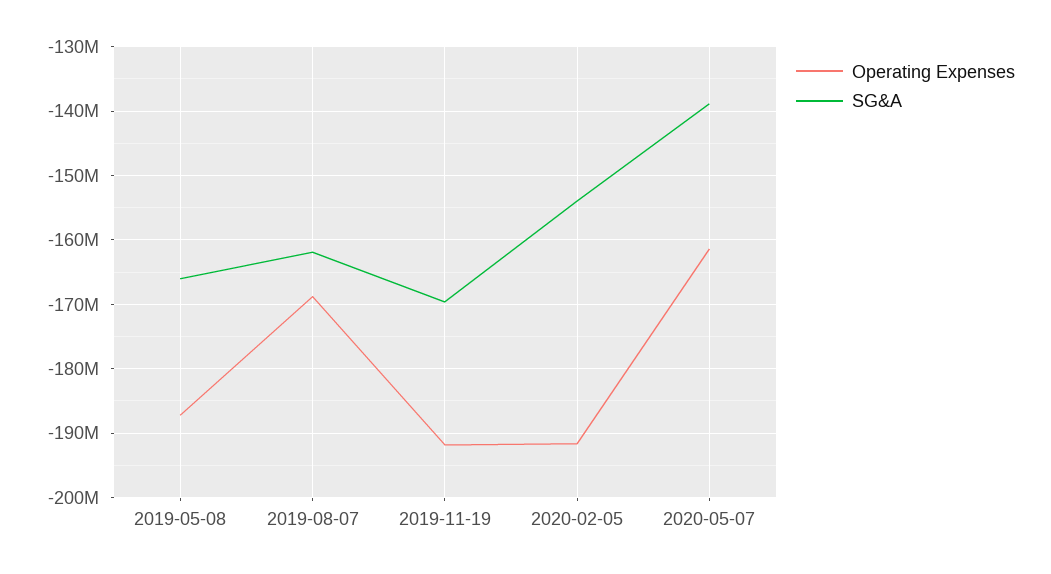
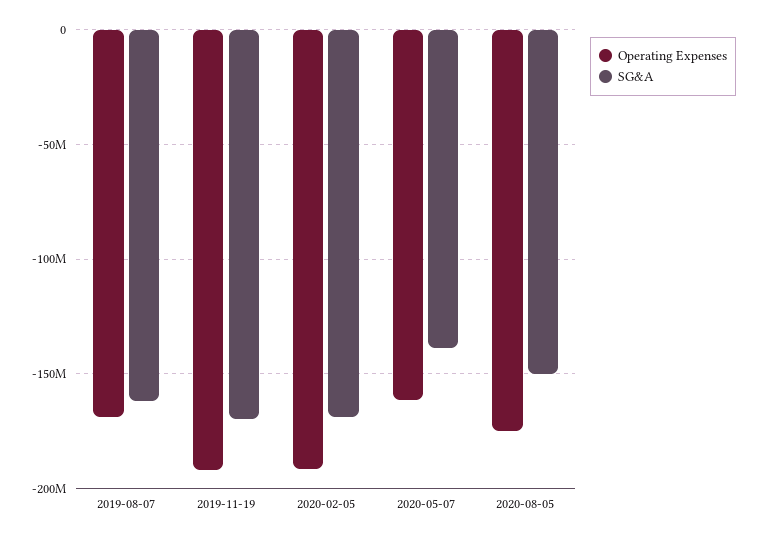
Operating Expenses, 2019-05-08: -187000000 -> none
SG&A, 2019-05-08: -166000000 -> none
SG&A, 2020-02-05: -154000000 -> -170000000
Operating Expenses, 2020-08-05: none -> -175000000
SG&A, 2020-08-05: none -> -150000000

